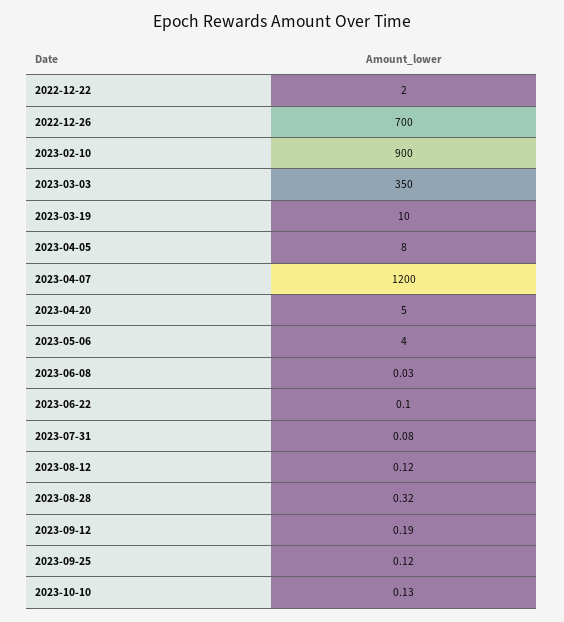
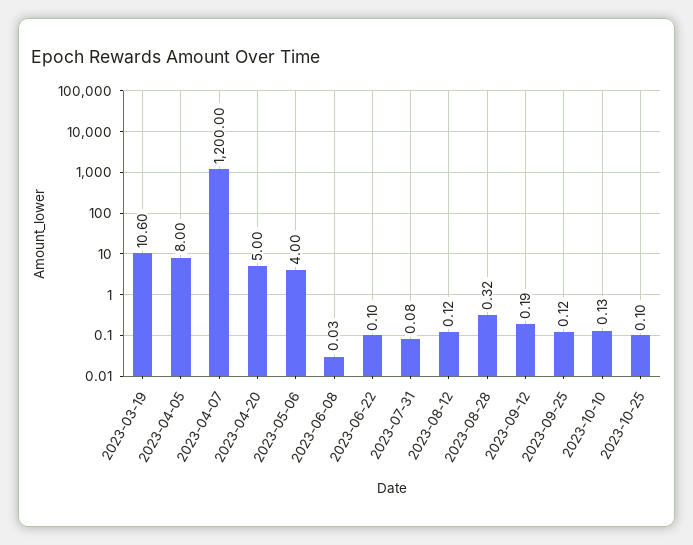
2022-12-22: 2 -> none
2022-12-26: 700 -> none
2023-02-10: 900 -> none
2023-03-03: 350 -> none
2023-03-19: 10 -> 10.6
2023-10-25: none -> 0.1

